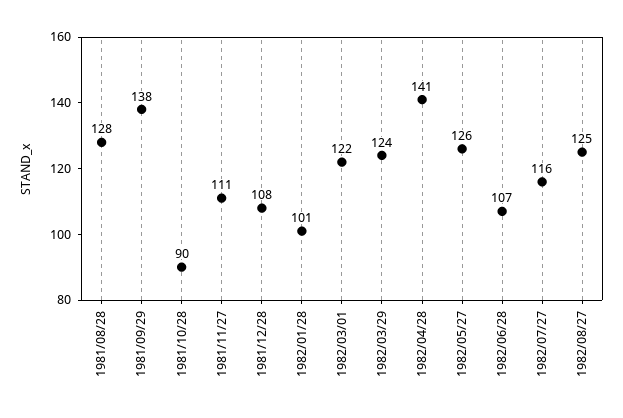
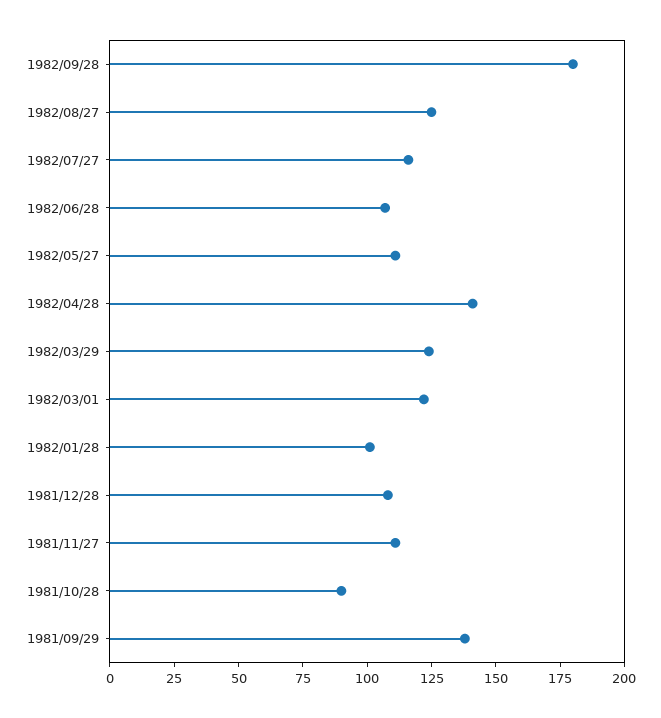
1981/08/28: 128 -> none
1982/05/27: 126 -> 110
1982/09/28: none -> 180

